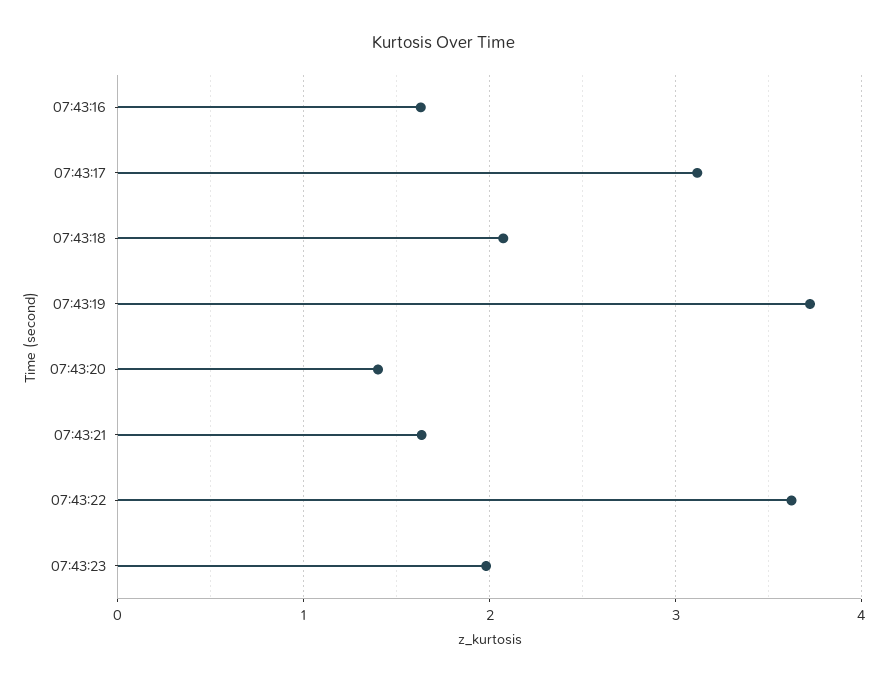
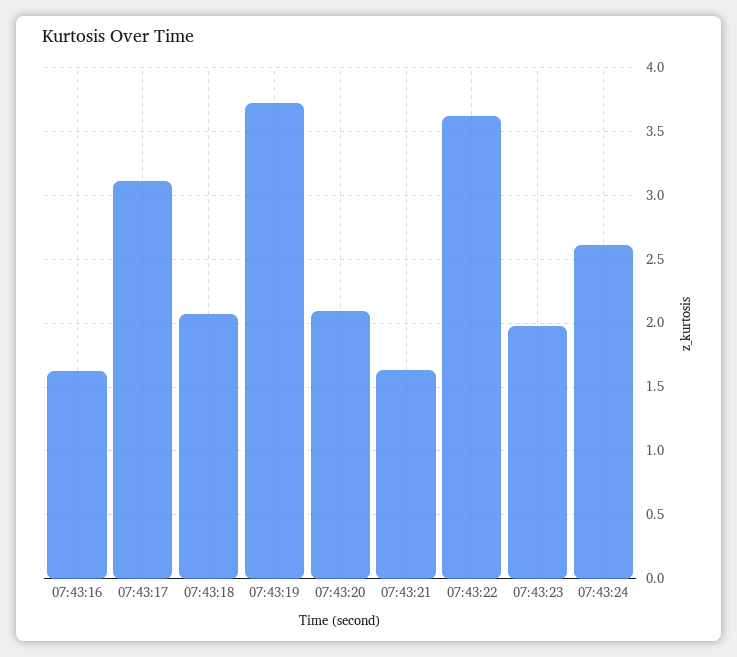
07:43:20: 1.4 -> 2.1
07:43:24: none -> 2.6

